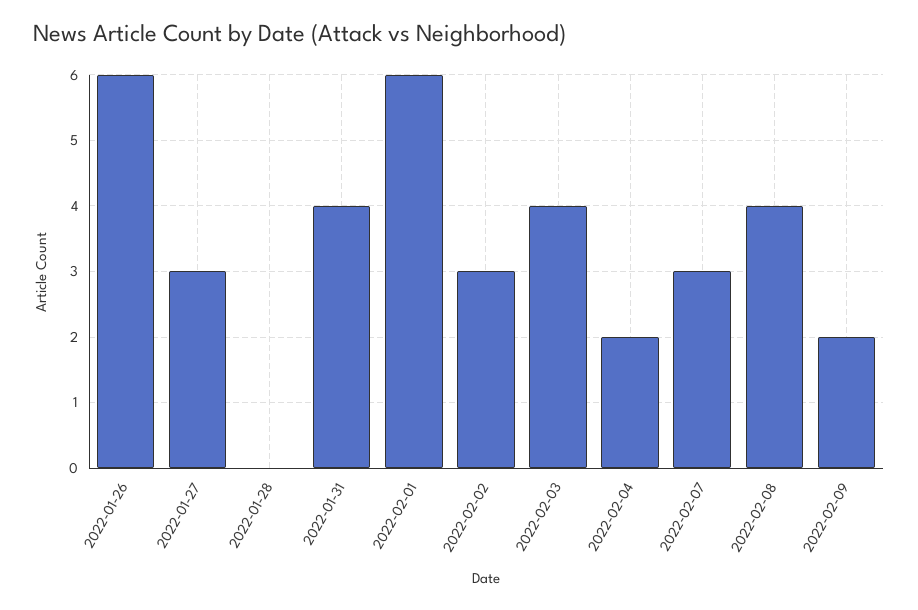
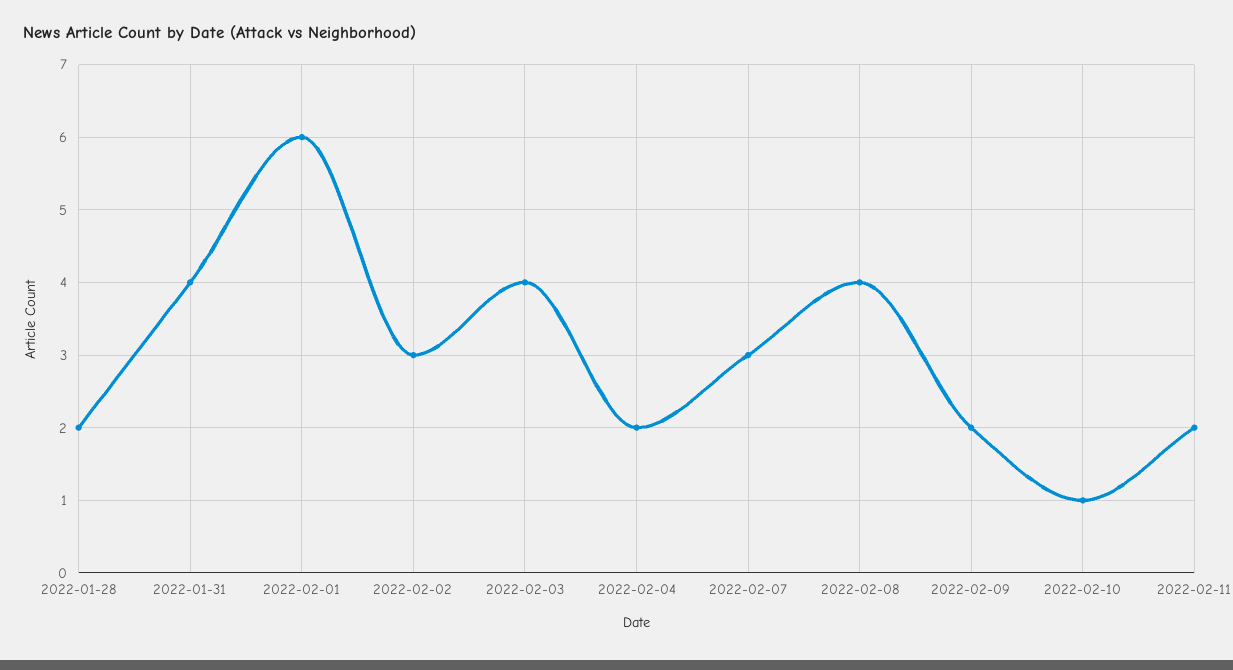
2022-01-26: 6 -> none
2022-01-27: 3 -> none
2022-01-28: 0 -> 2
2022-02-10: none -> 1
2022-02-11: none -> 2

